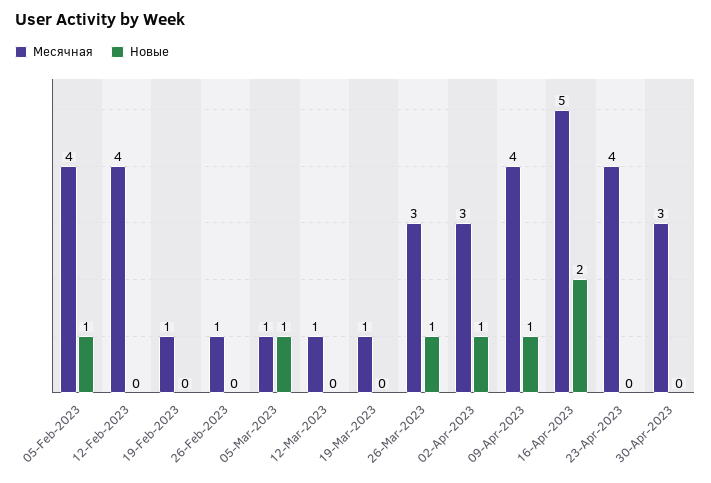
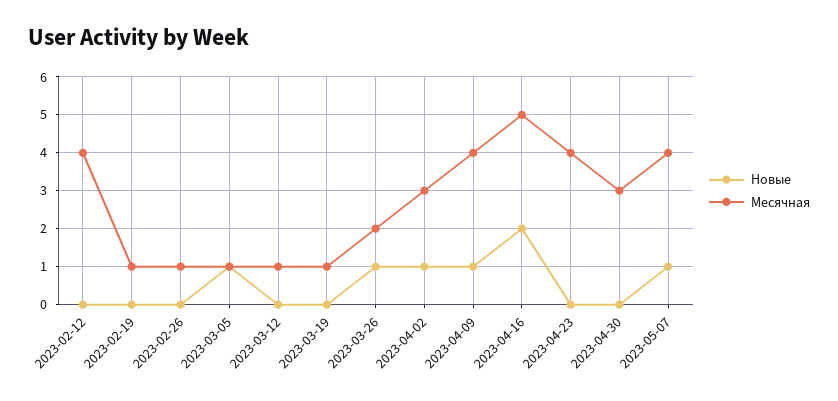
Месячная, 05-Feb-2023: 4 -> none
Новые, 05-Feb-2023: 1 -> none
Месячная, 26-Mar-2023: 3 -> 2
Новые, 2023-05-07: none -> 1
Месячная, 2023-05-07: none -> 4

